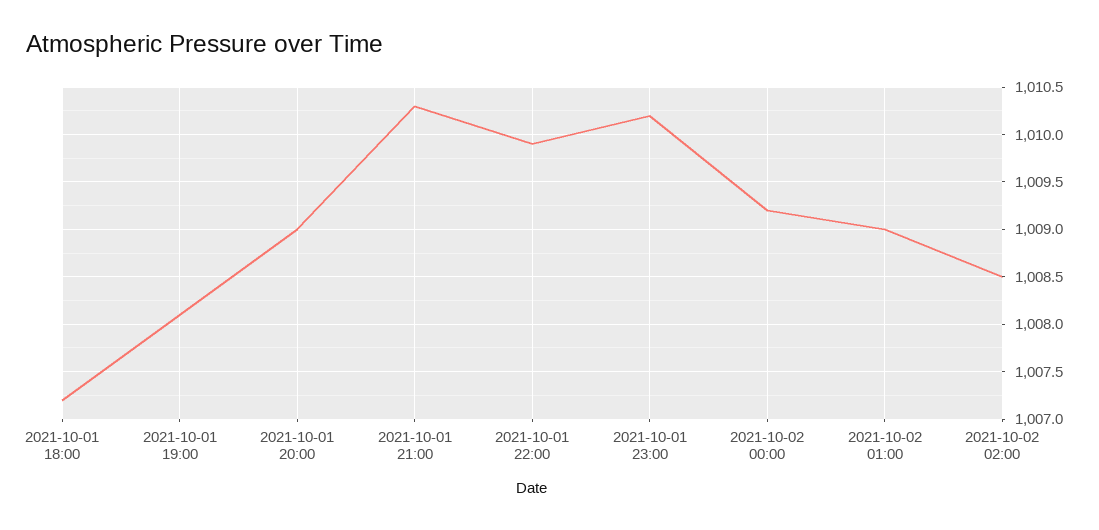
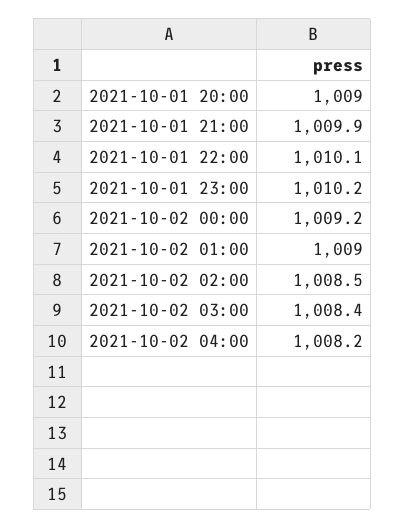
2021-10-01 18:00: 1007.2 -> none
2021-10-01 19:00: 1008.1 -> none
2021-10-01 21:00: 1010.3 -> 1009.9
2021-10-01 22:00: 1009.9 -> 1010.1
2021-10-02 03:00: none -> 1008.4
2021-10-02 04:00: none -> 1008.2

